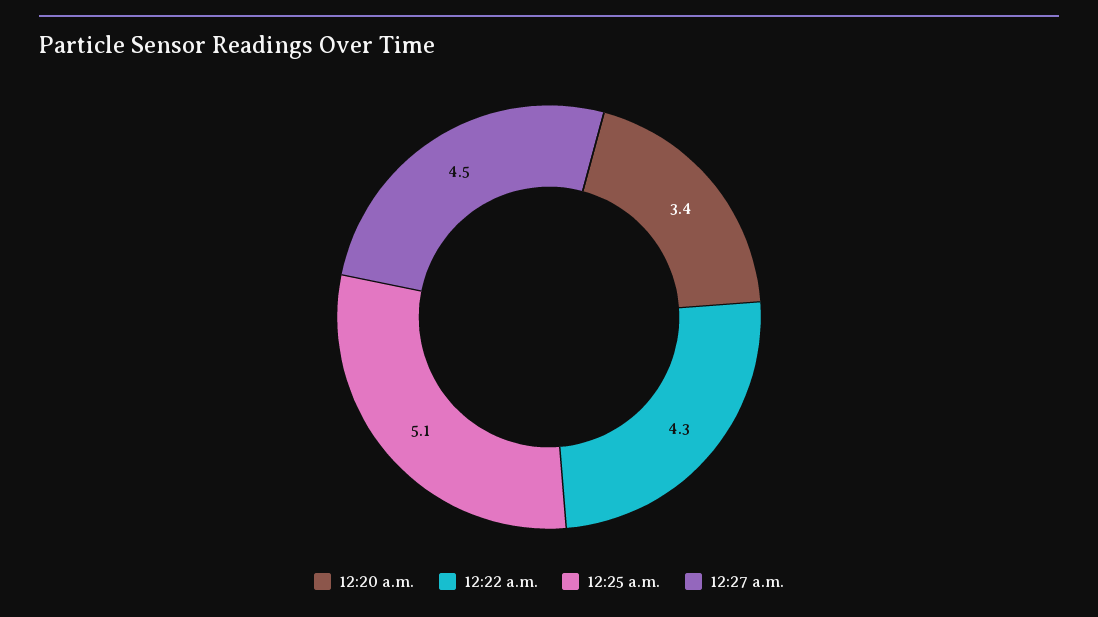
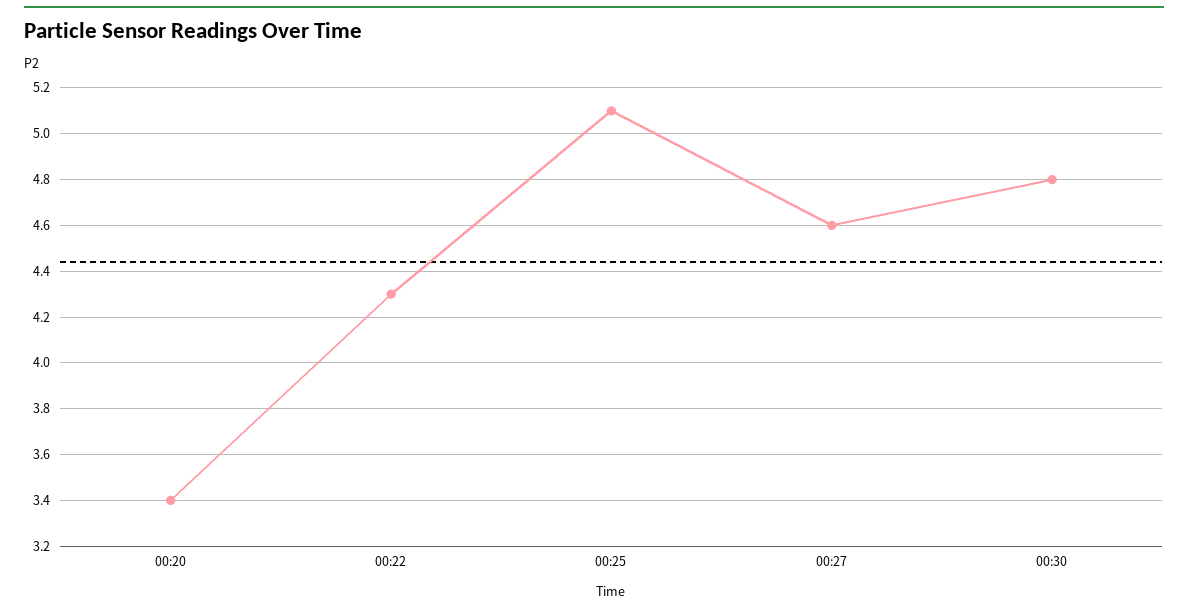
12:27 a.m.: 4.5 -> 4.6
00:30: none -> 4.8

